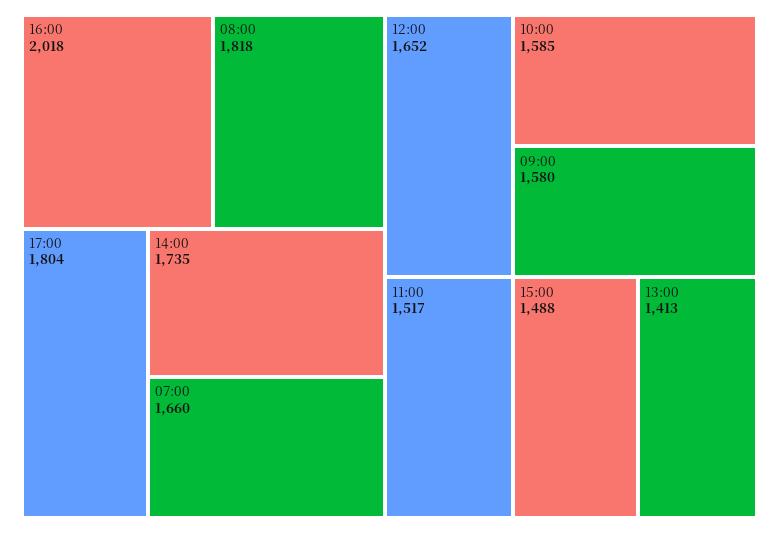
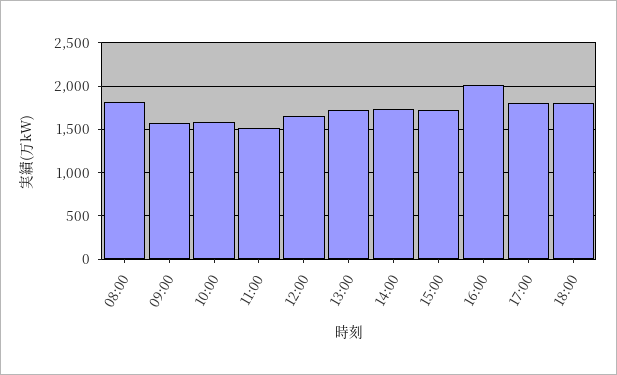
07:00: 1660 -> none
15:00: 1488 -> 1700
13:00: 1413 -> 1700
18:00: none -> 1800

